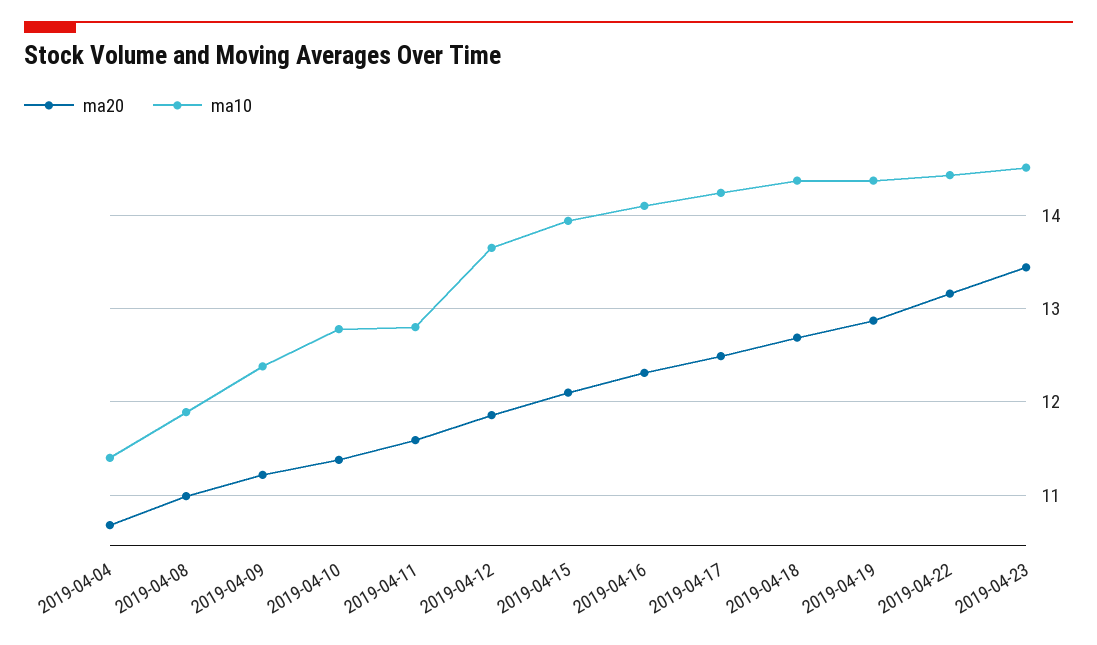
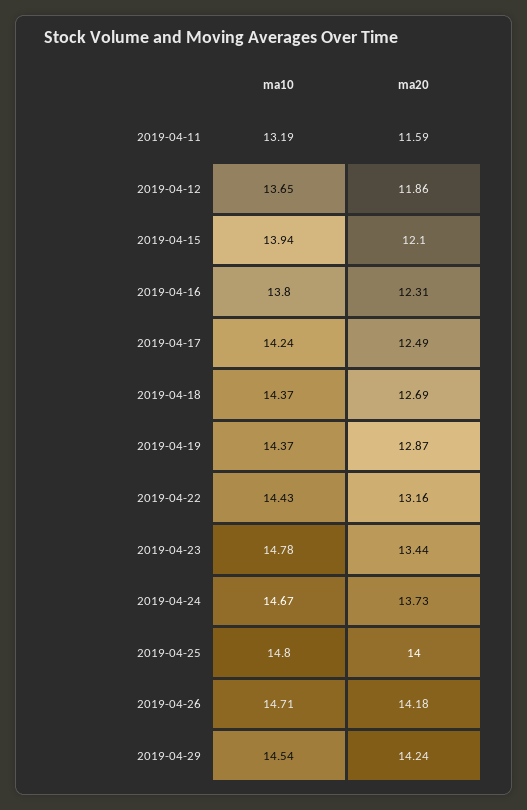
ma20, 2019-04-04: 10.7 -> none
ma10, 2019-04-04: 11.4 -> none
ma20, 2019-04-08: 11 -> none
ma10, 2019-04-08: 11.9 -> none
ma20, 2019-04-09: 11.2 -> none
ma10, 2019-04-09: 12.4 -> none
ma20, 2019-04-10: 11.4 -> none
ma10, 2019-04-10: 12.8 -> none
ma10, 2019-04-11: 12.8 -> 13.19
ma10, 2019-04-16: 14.1 -> 13.8
ma10, 2019-04-23: 14.5 -> 14.78
ma10, 2019-04-24: none -> 14.67
ma20, 2019-04-24: none -> 13.73
ma10, 2019-04-25: none -> 14.8
ma20, 2019-04-25: none -> 14
ma10, 2019-04-26: none -> 14.71
ma20, 2019-04-26: none -> 14.18
ma10, 2019-04-29: none -> 14.54
ma20, 2019-04-29: none -> 14.24

